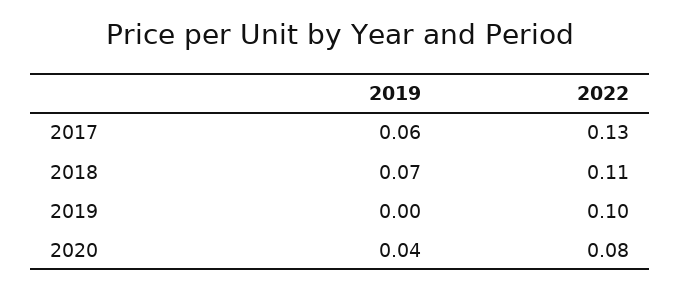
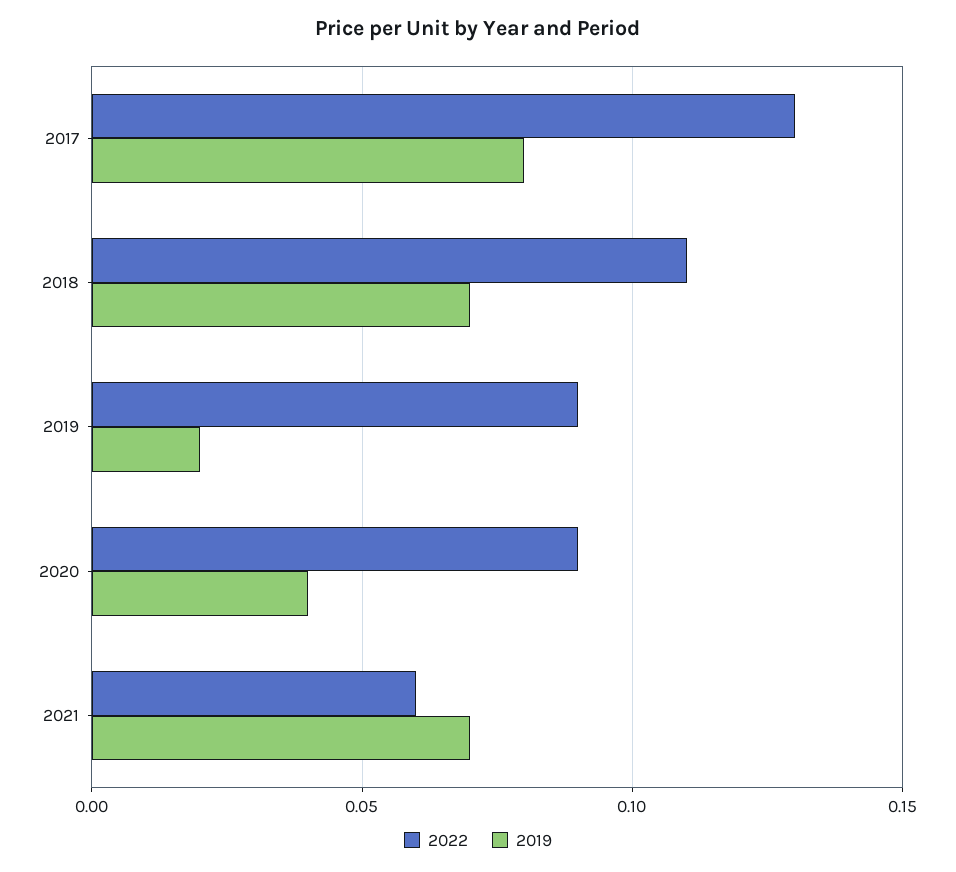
2019, 2017: 0.06 -> 0.08
2019, 2019: 0 -> 0.02
2022, 2019: 0.1 -> 0.09
2022, 2020: 0.08 -> 0.09
2022, 2021: none -> 0.06
2019, 2021: none -> 0.07

